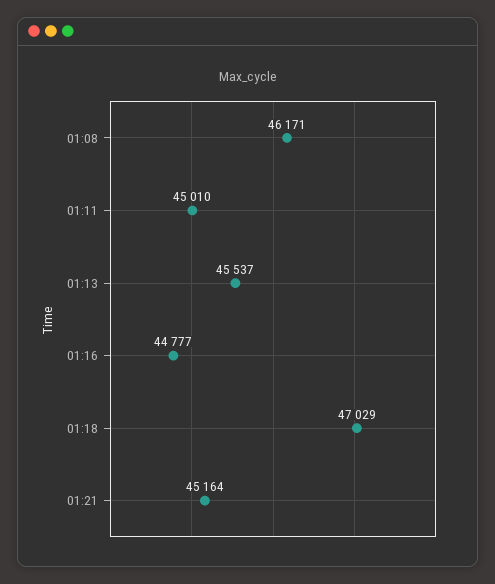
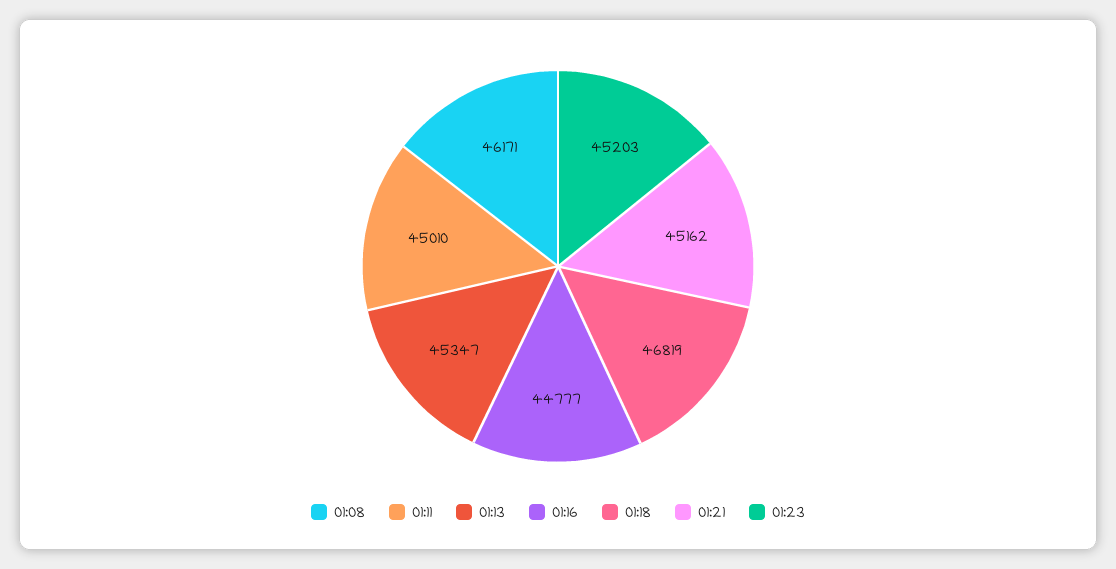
01:13: 45537 -> 45347
01:18: 47029 -> 46819
01:21: 45164 -> 45162
01:23: none -> 45203

